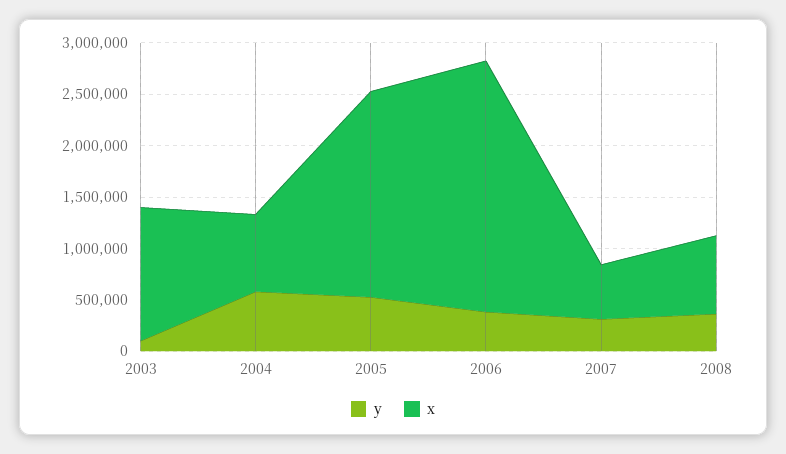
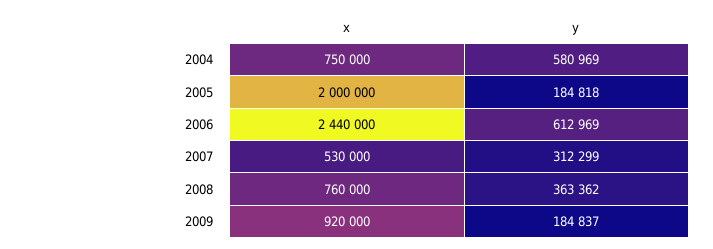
y, 2003: 100000 -> none
x, 2003: 1300000 -> none
y, 2005: 500000 -> 184818
y, 2006: 400000 -> 612969
x, 2009: none -> 920000
y, 2009: none -> 184837

